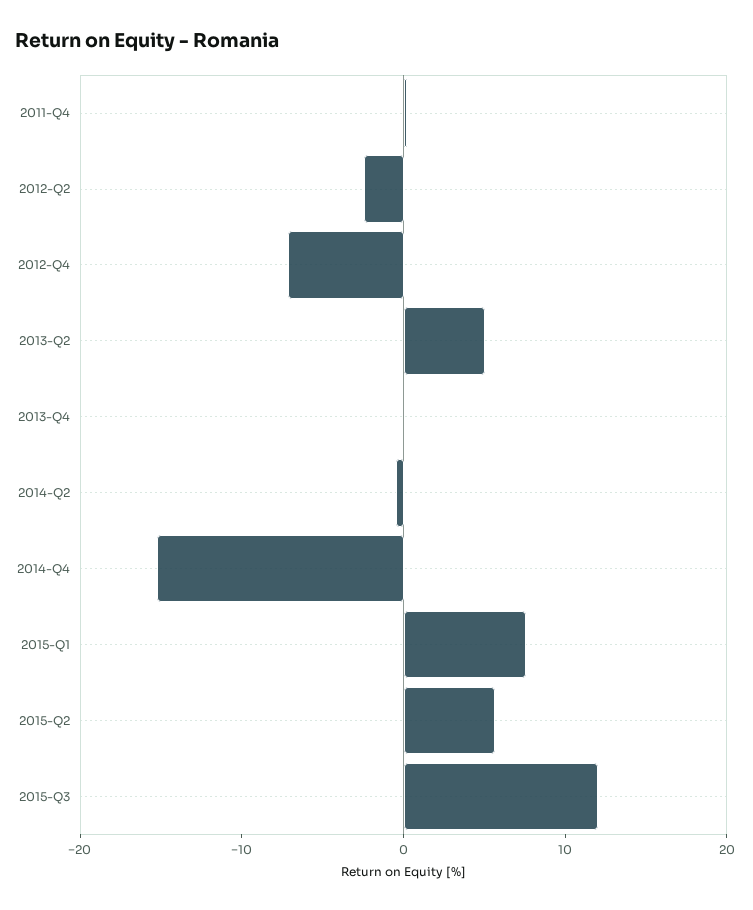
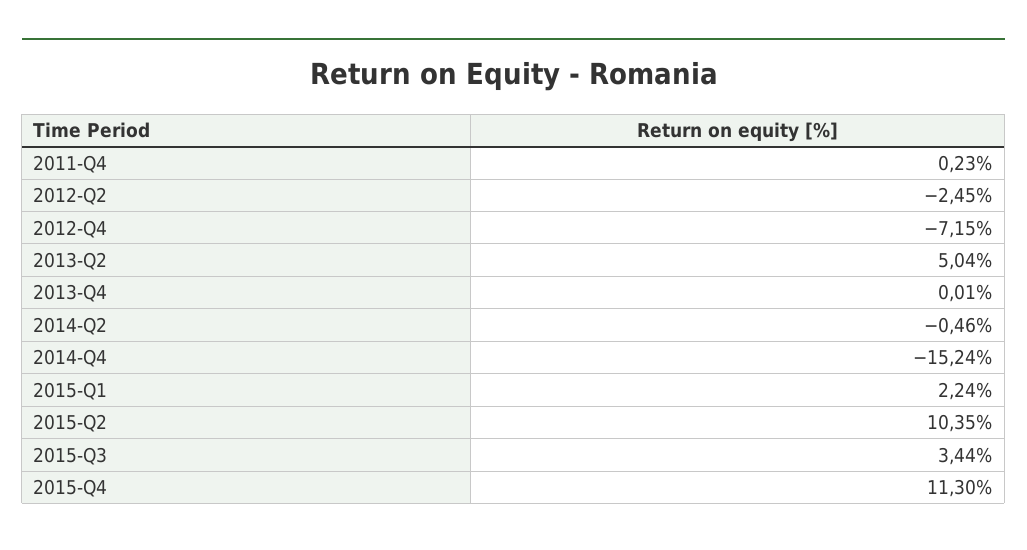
2015-Q1: 8 -> 2.24
2015-Q2: 6 -> 10.35
2015-Q3: 12 -> 3.44
2015-Q4: none -> 11.3

